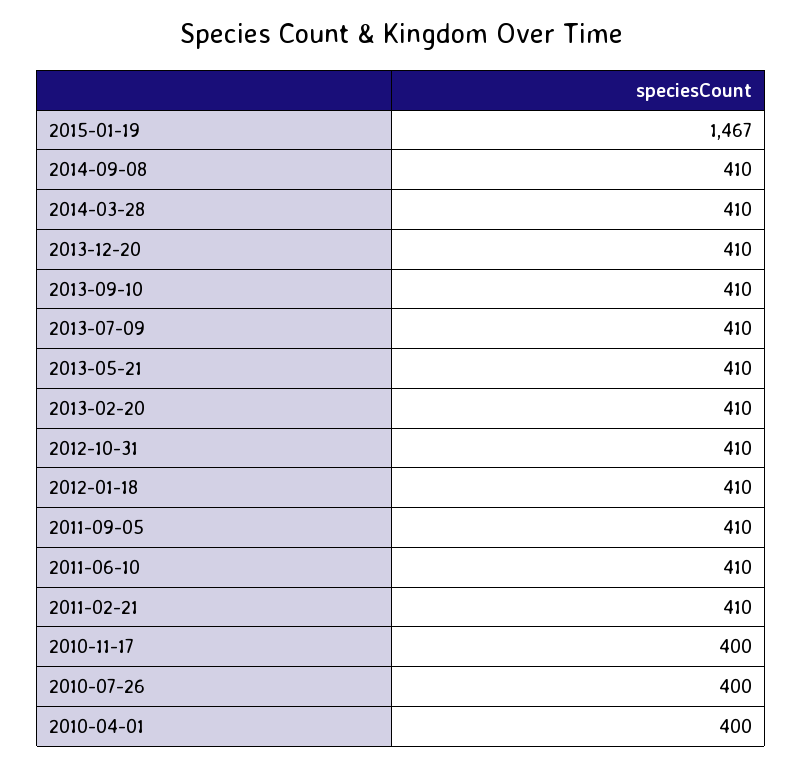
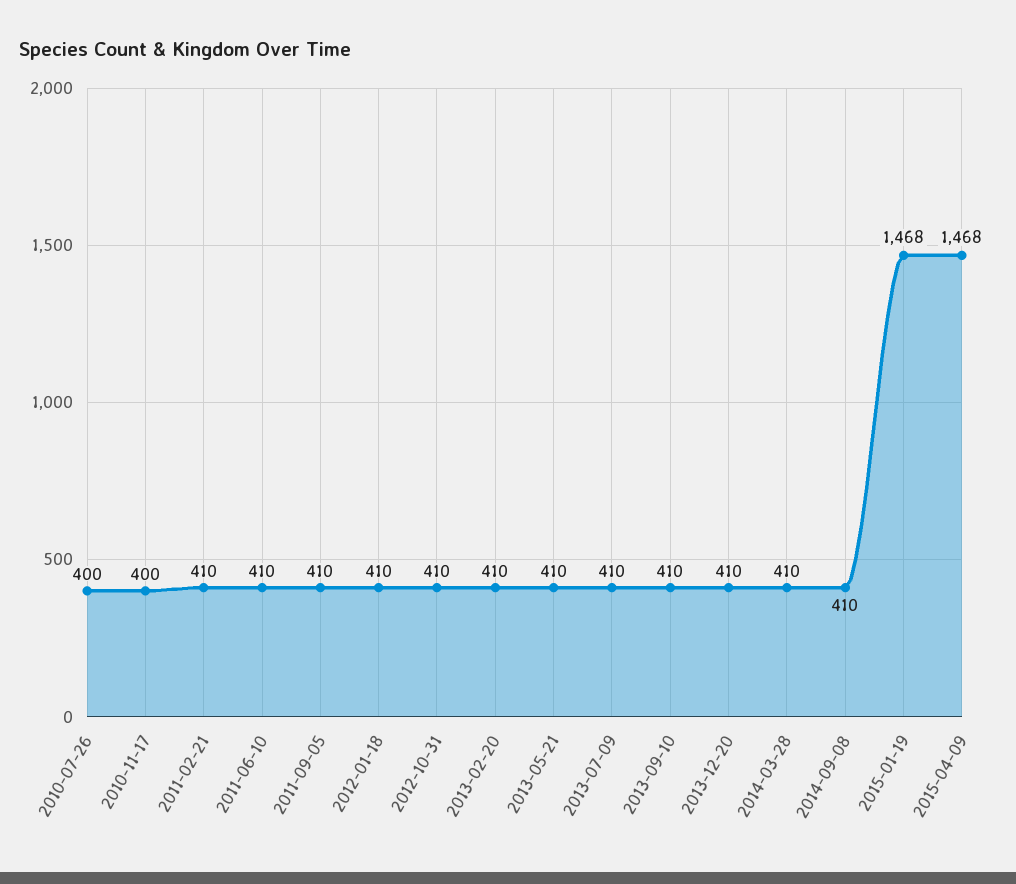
2015-01-19: 1467 -> 1468
2010-04-01: 400 -> none
2015-04-09: none -> 1468

